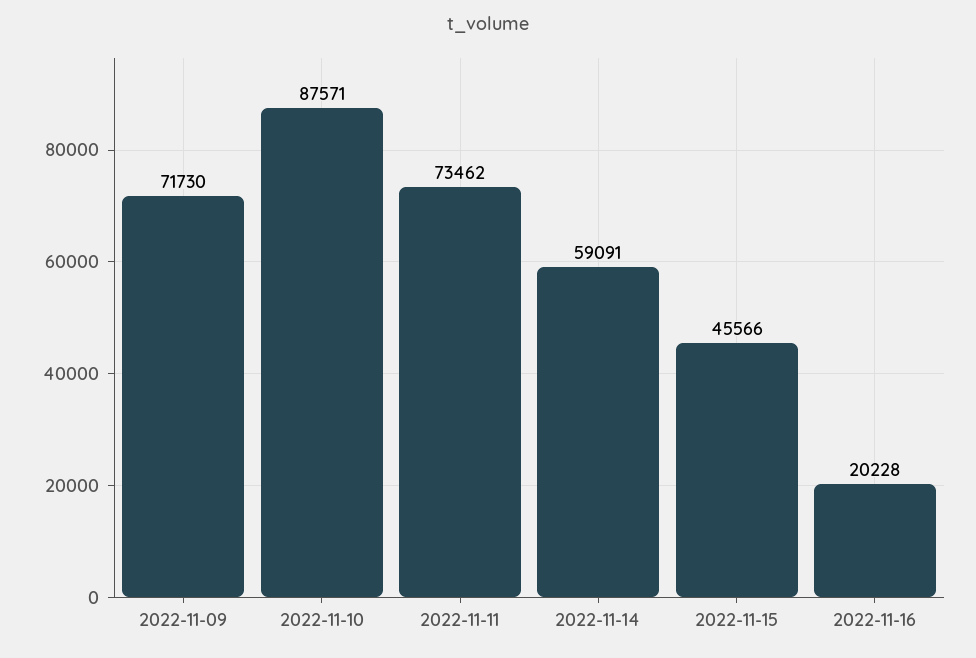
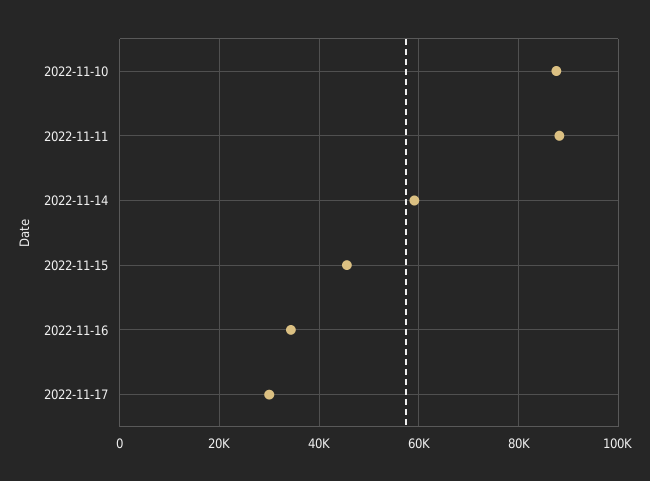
2022-11-09: 71730 -> none
2022-11-11: 73462 -> 88000
2022-11-16: 20228 -> 34000
2022-11-17: none -> 30000

